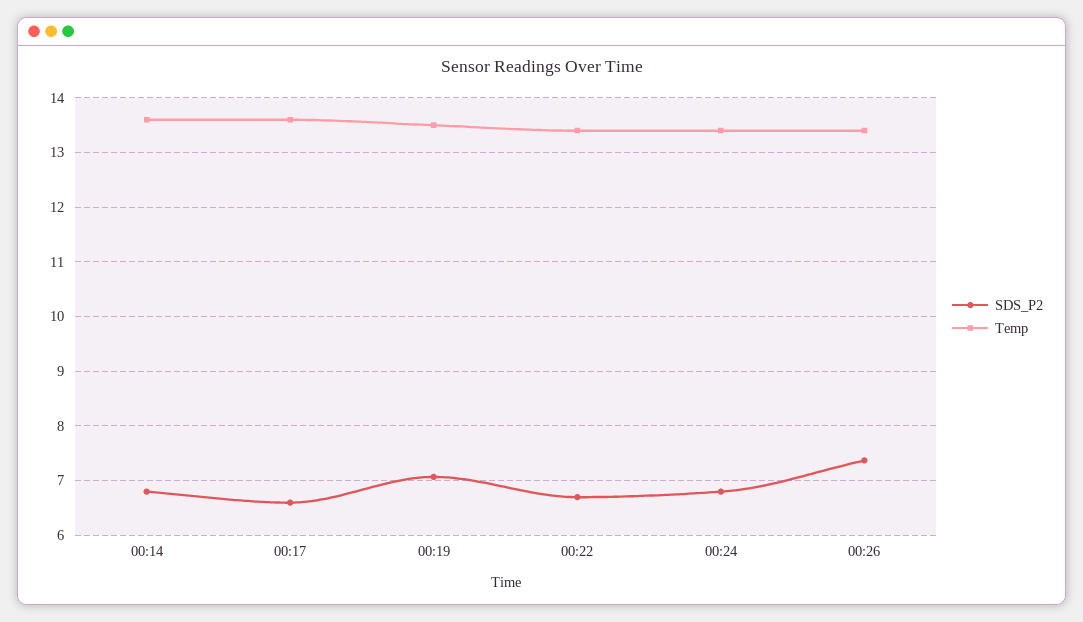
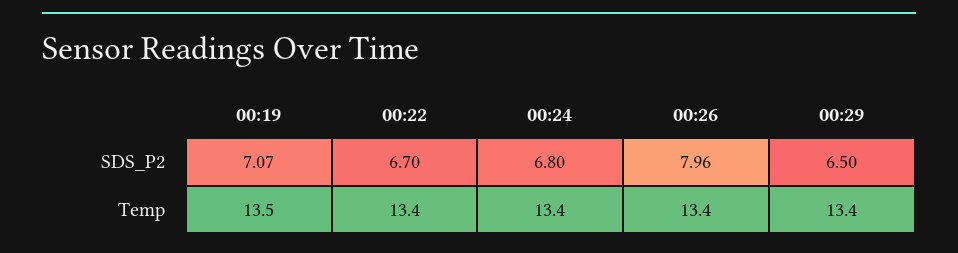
SDS_P2, 00:14: 6.8 -> none
Temp, 00:14: 13.6 -> none
SDS_P2, 00:17: 6.6 -> none
Temp, 00:17: 13.6 -> none
SDS_P2, 00:26: 7.4 -> 7.96
SDS_P2, 00:29: none -> 6.5
Temp, 00:29: none -> 13.4

